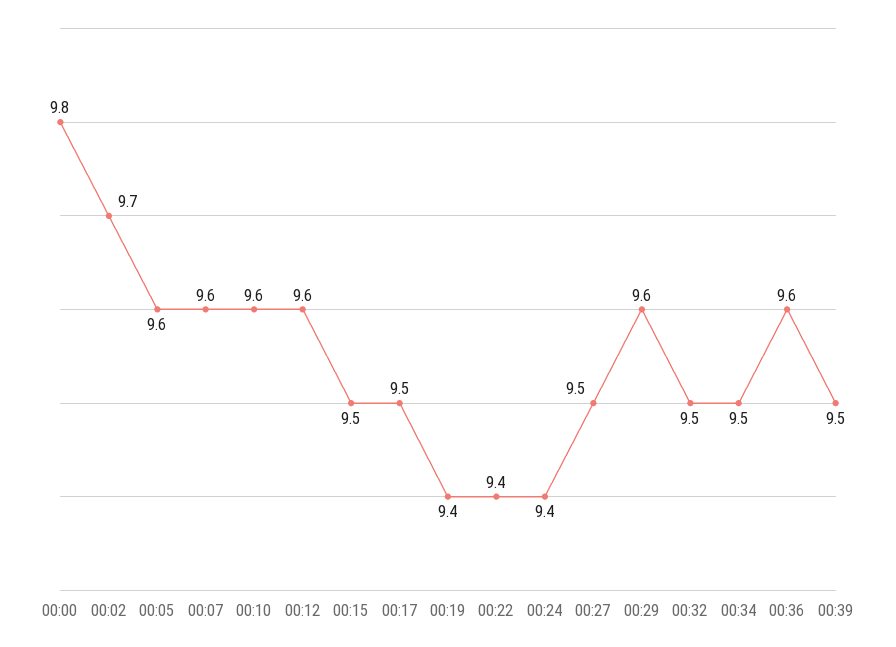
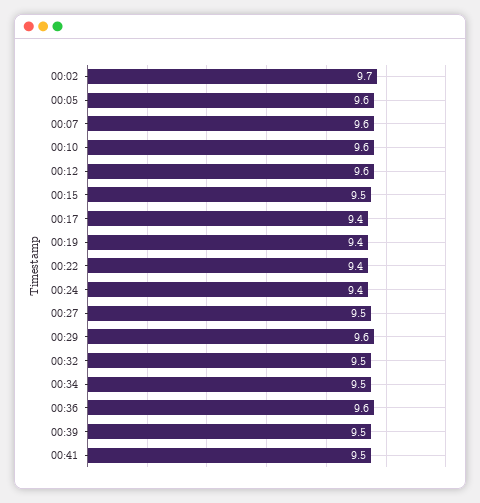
00:00: 9.8 -> none
00:17: 9.5 -> 9.4
00:41: none -> 9.5

